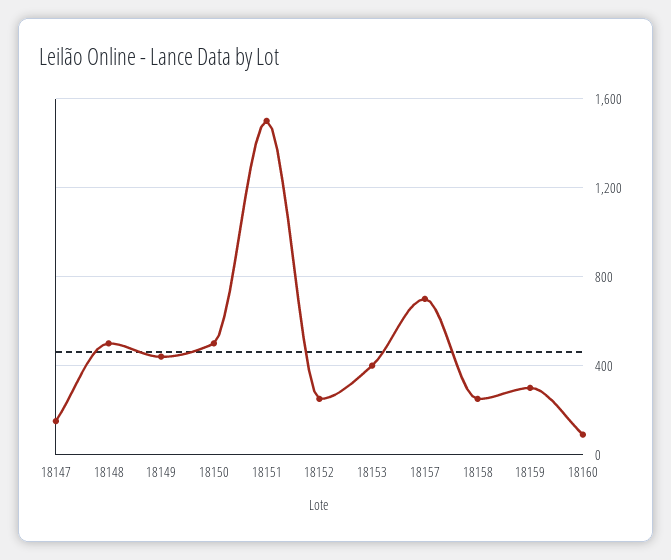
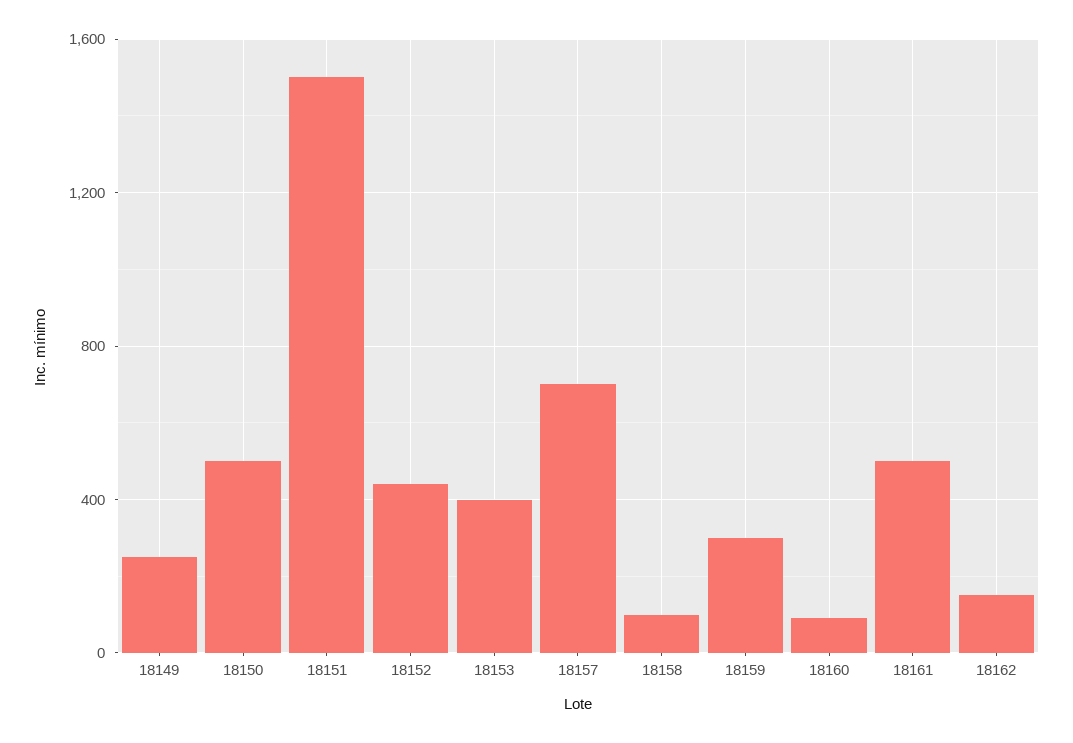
18147: 150 -> none
18148: 500 -> none
18149: 450 -> 250
18152: 250 -> 450
18158: 250 -> 100
18161: none -> 500
18162: none -> 150

